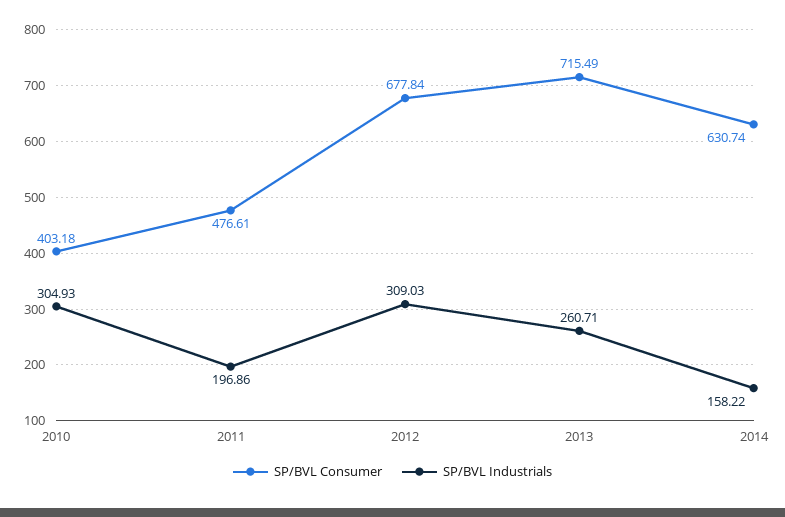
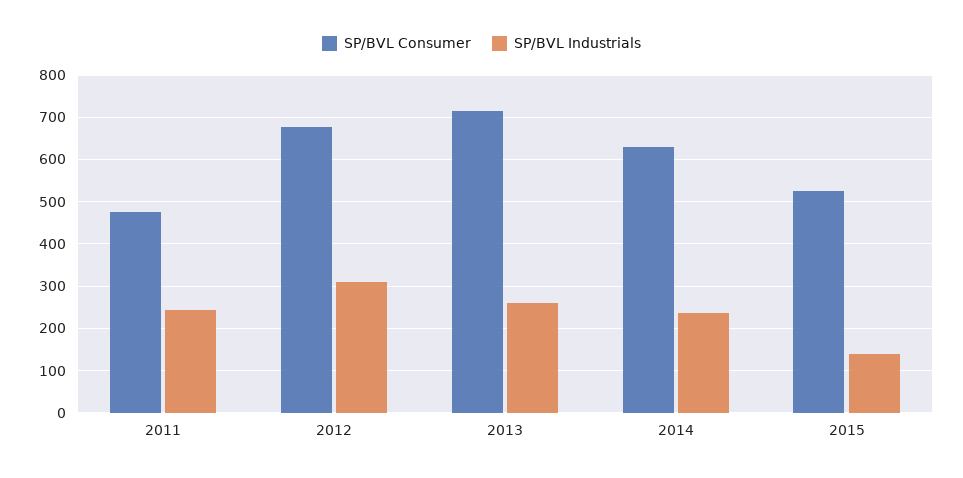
SP/BVL Consumer, 2010: 403.18 -> none
SP/BVL Industrials, 2010: 304.93 -> none
SP/BVL Industrials, 2011: 196.86 -> 240
SP/BVL Industrials, 2014: 158.22 -> 240
SP/BVL Consumer, 2015: none -> 520
SP/BVL Industrials, 2015: none -> 140

